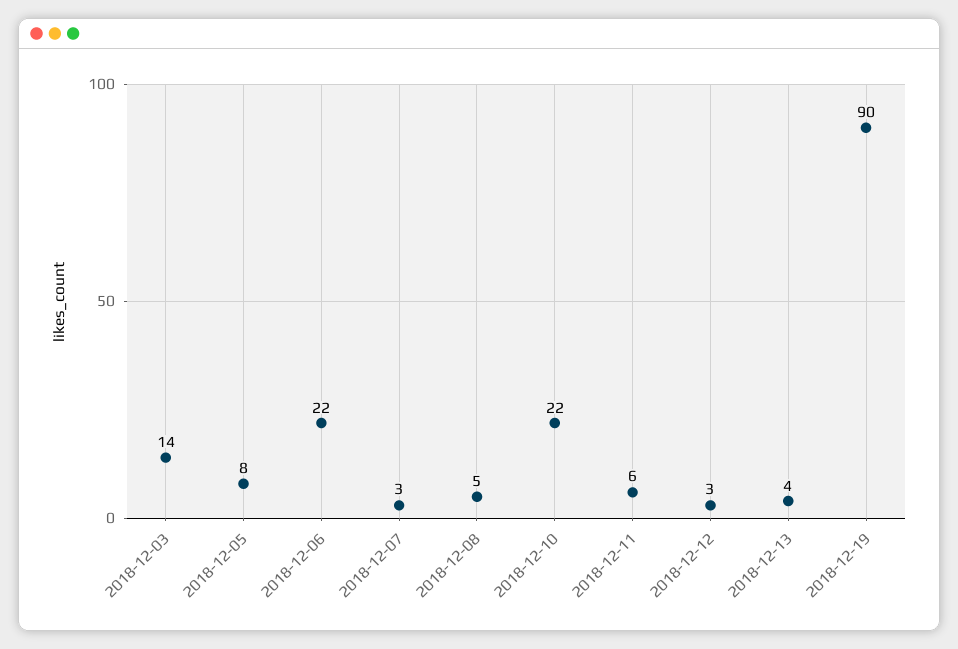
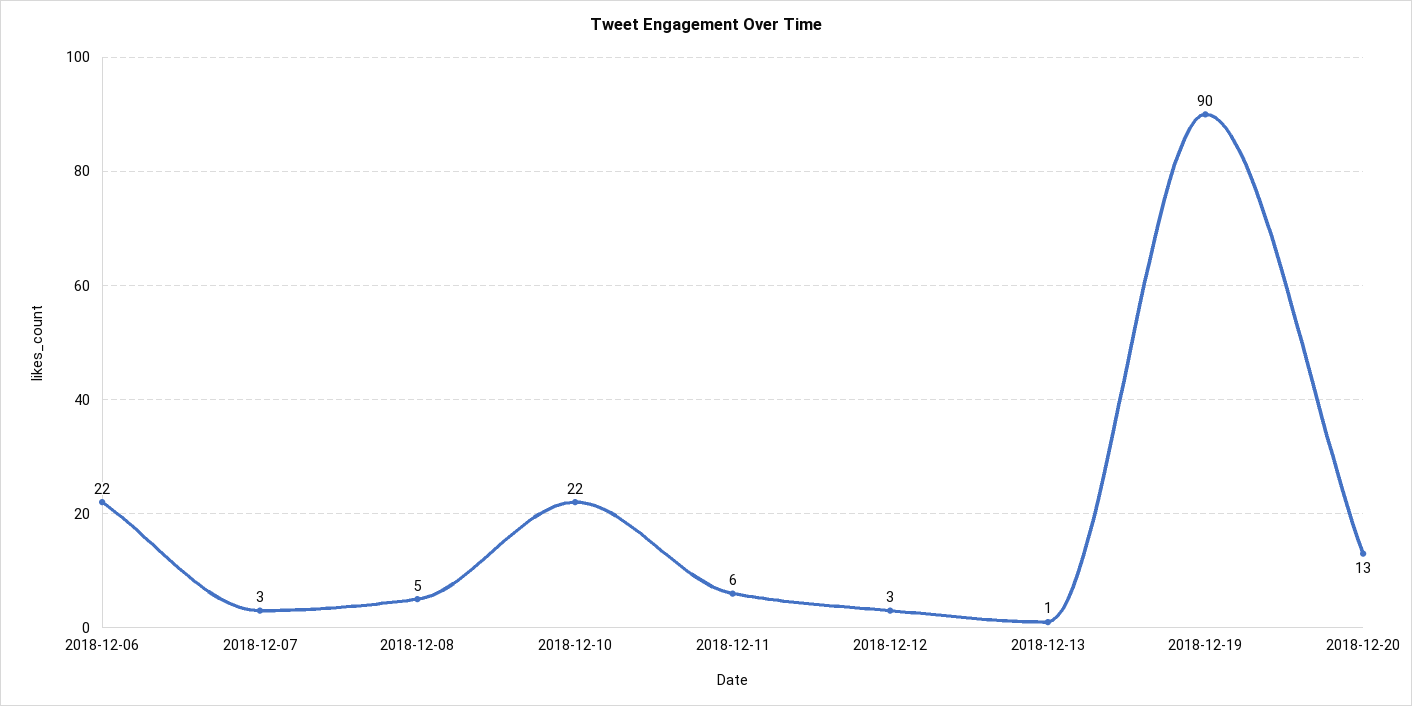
2018-12-03: 14 -> none
2018-12-05: 8 -> none
2018-12-13: 4 -> 1
2018-12-20: none -> 13

